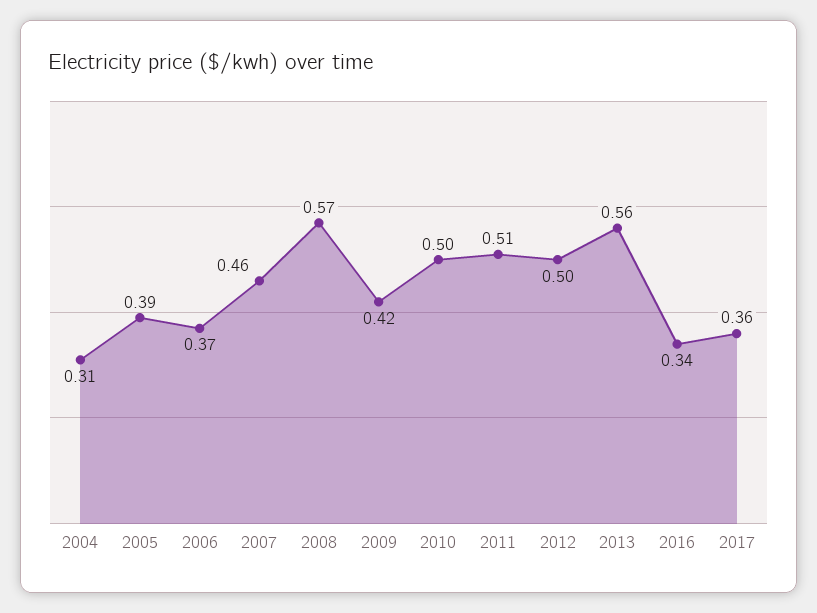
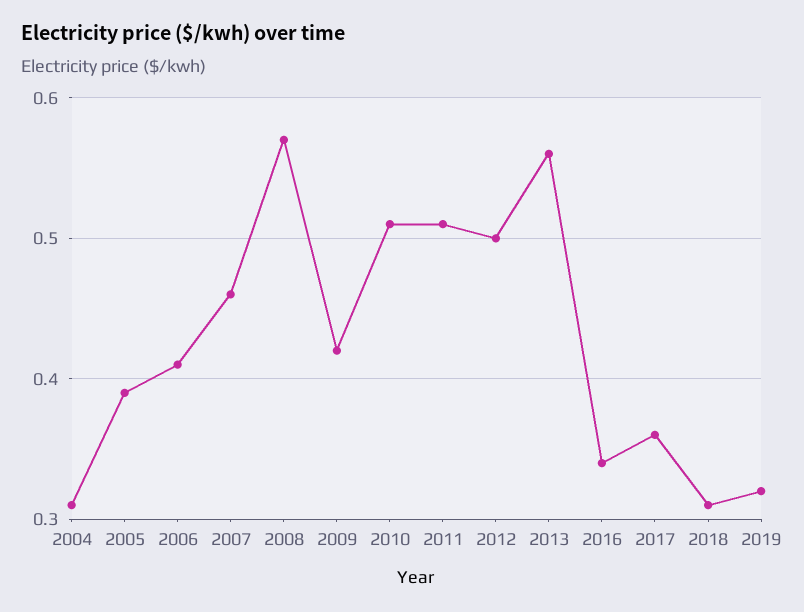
2006: 0.37 -> 0.41
2010: 0.5 -> 0.51
2018: none -> 0.31
2019: none -> 0.32

